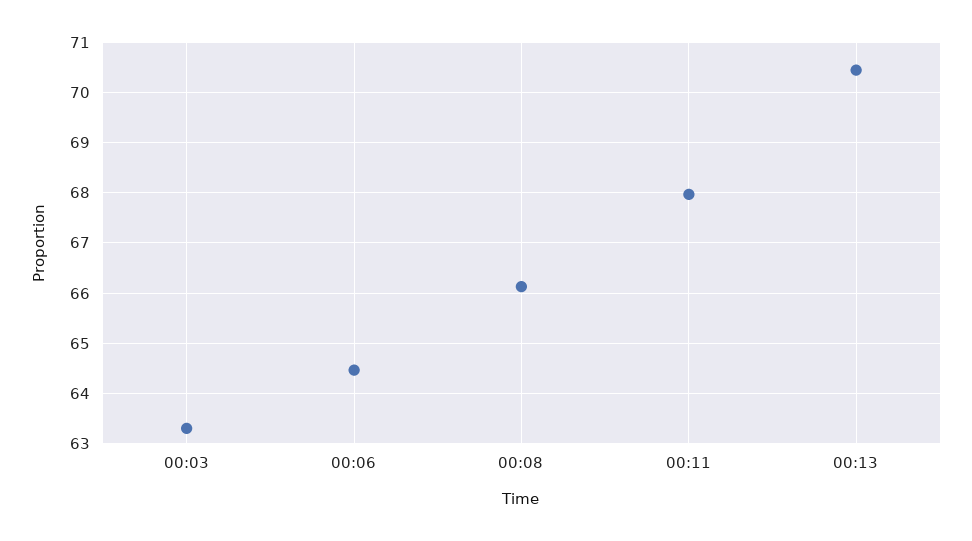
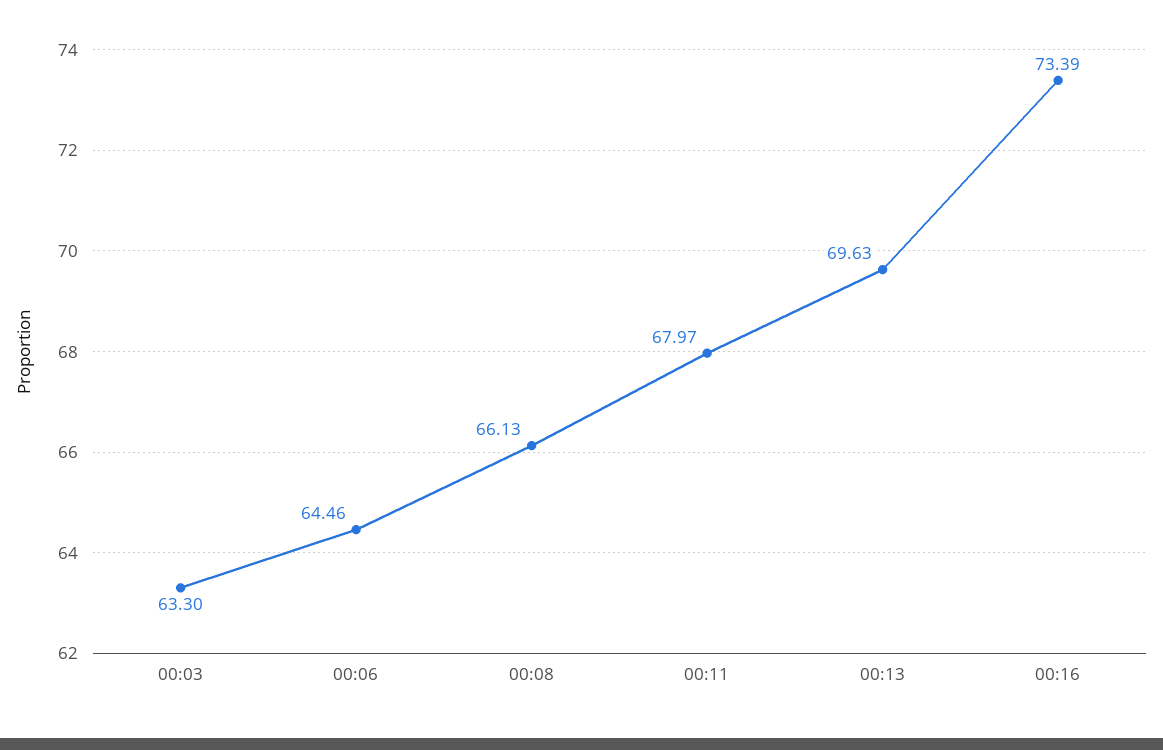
00:13: 70.4 -> 69.63
00:16: none -> 73.39

